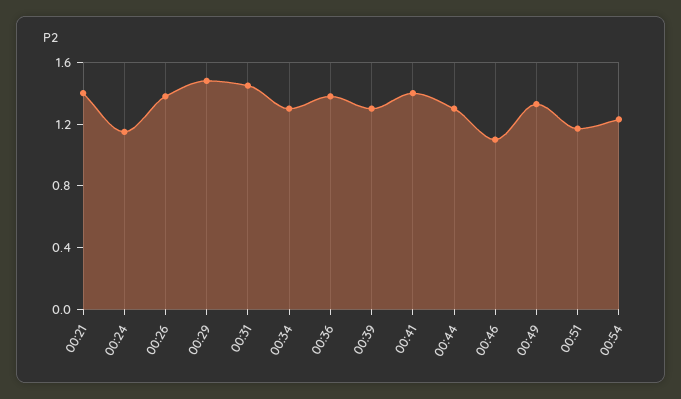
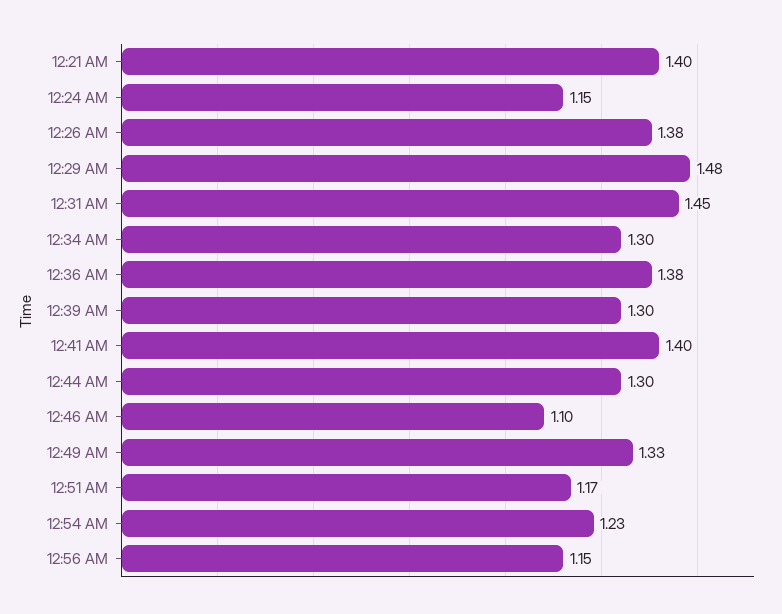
12:56 AM: none -> 1.15

